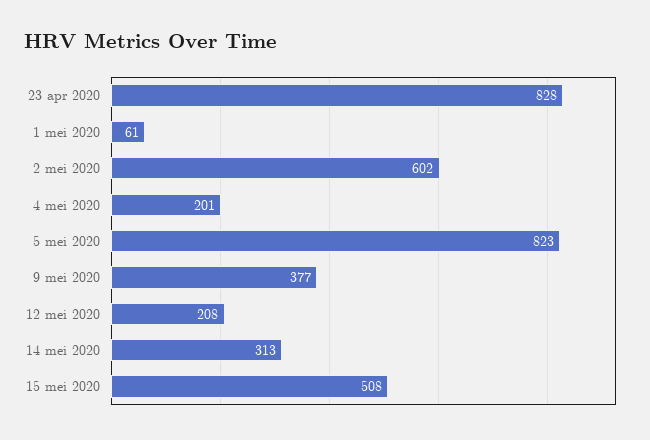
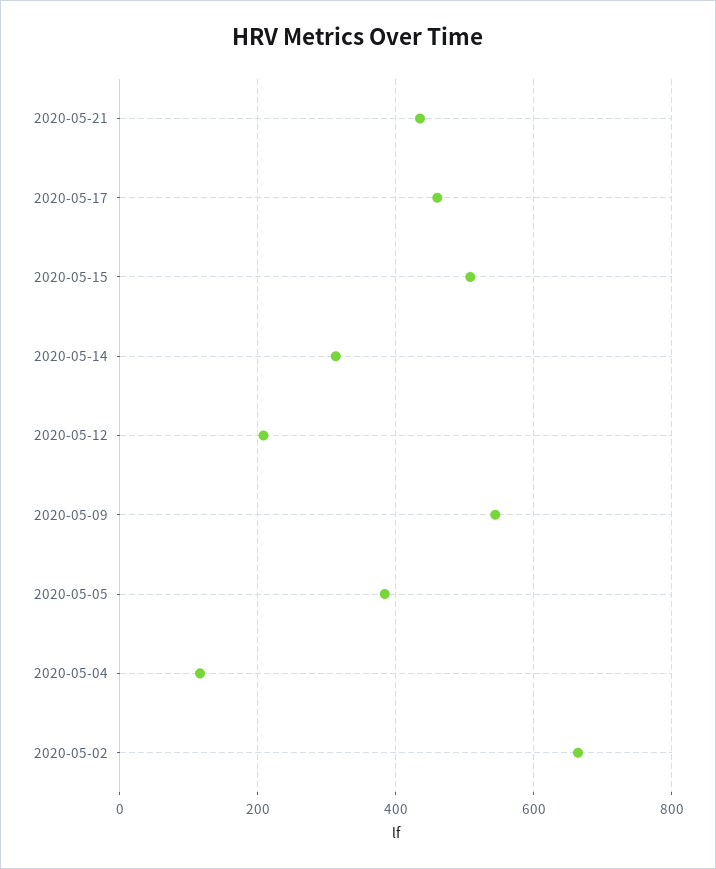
23 apr 2020: 828 -> none
1 mei 2020: 61 -> none
2 mei 2020: 602 -> 660
4 mei 2020: 201 -> 120
5 mei 2020: 823 -> 380
9 mei 2020: 377 -> 540
2020-05-21: none -> 440
2020-05-17: none -> 460

